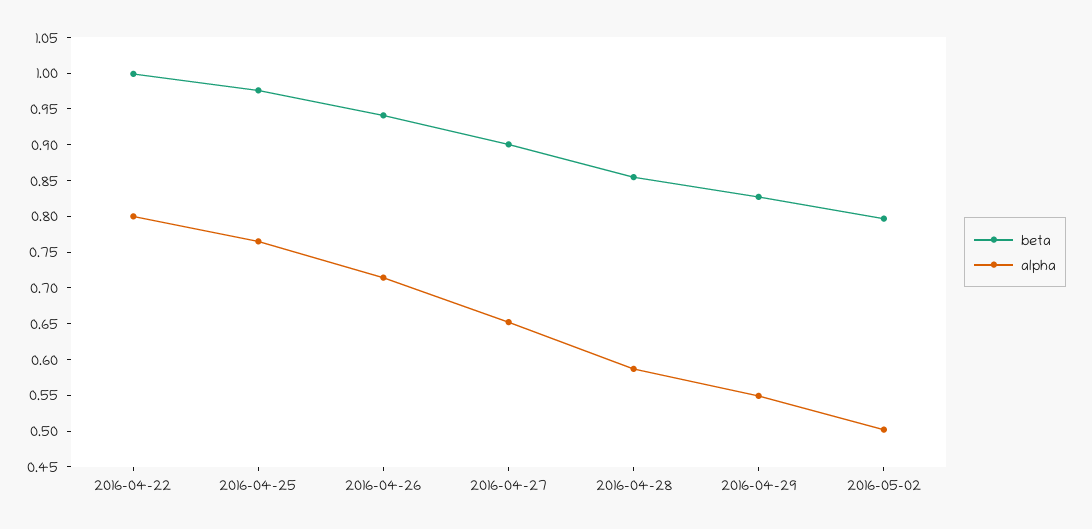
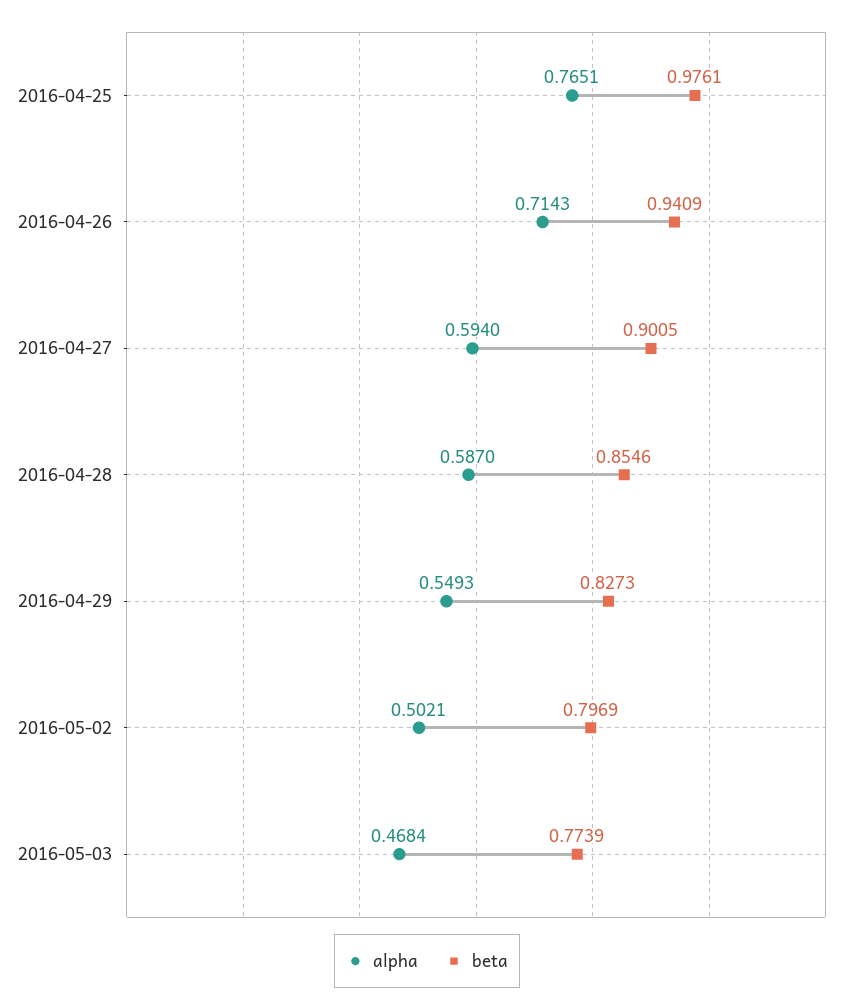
beta, 2016-04-22: 1 -> none
alpha, 2016-04-22: 0.8 -> none
alpha, 2016-04-27: 0.65 -> 0.594
alpha, 2016-05-03: none -> 0.4684
beta, 2016-05-03: none -> 0.7739

